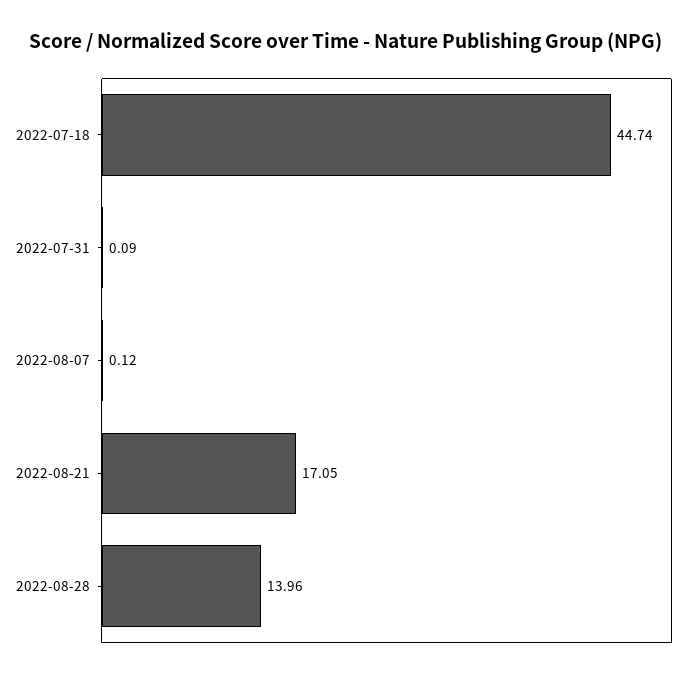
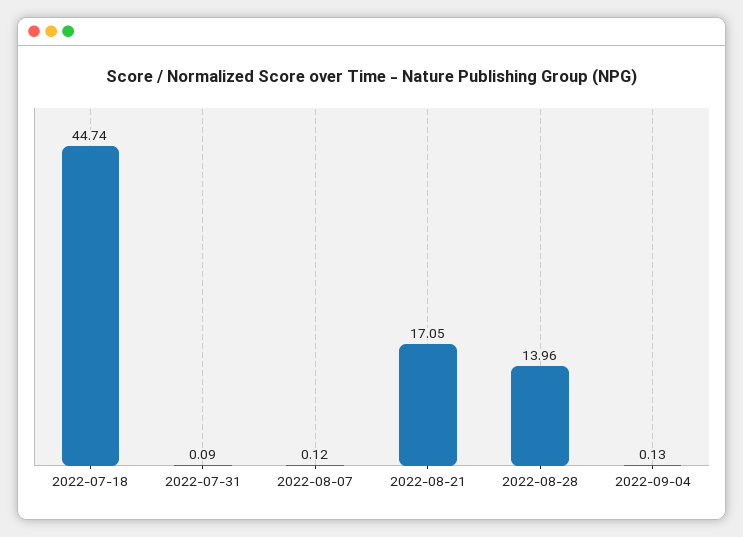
2022-09-04: none -> 0.13

